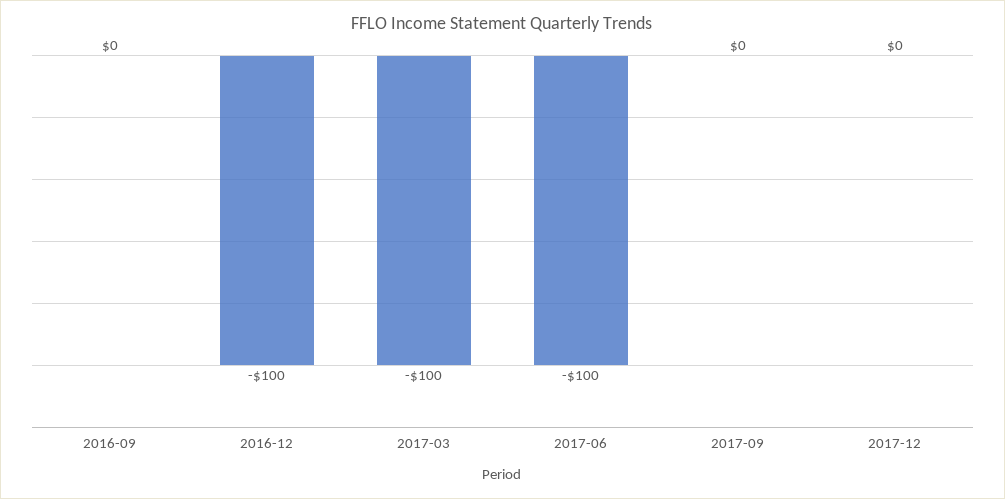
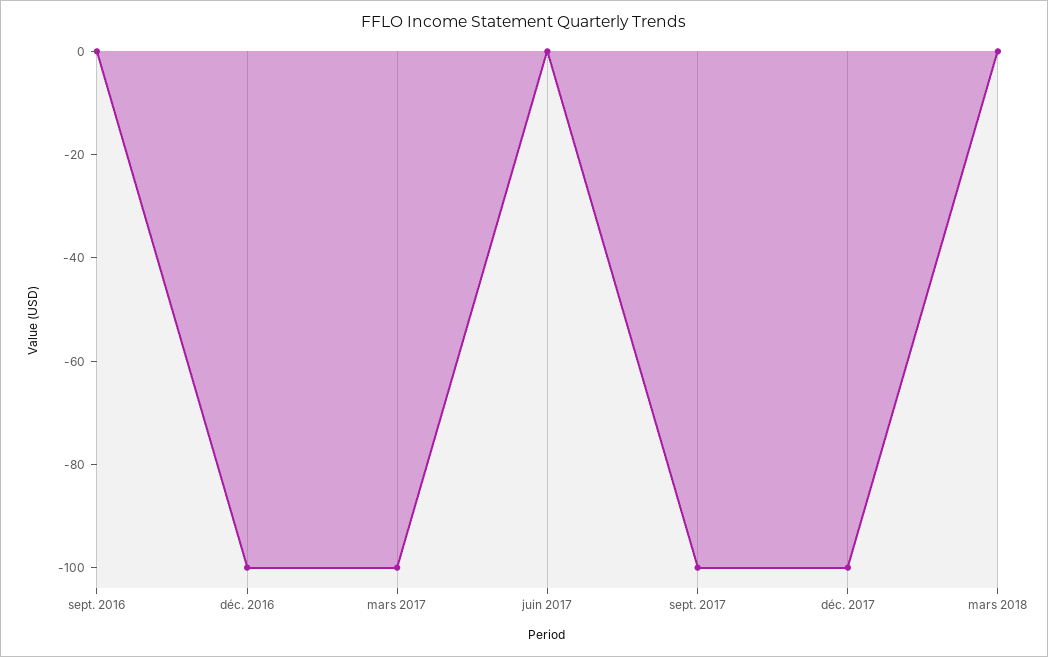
2017-06: -100 -> 0
2017-09: 0 -> -100
2017-12: 0 -> -100
mars 2018: none -> 0

